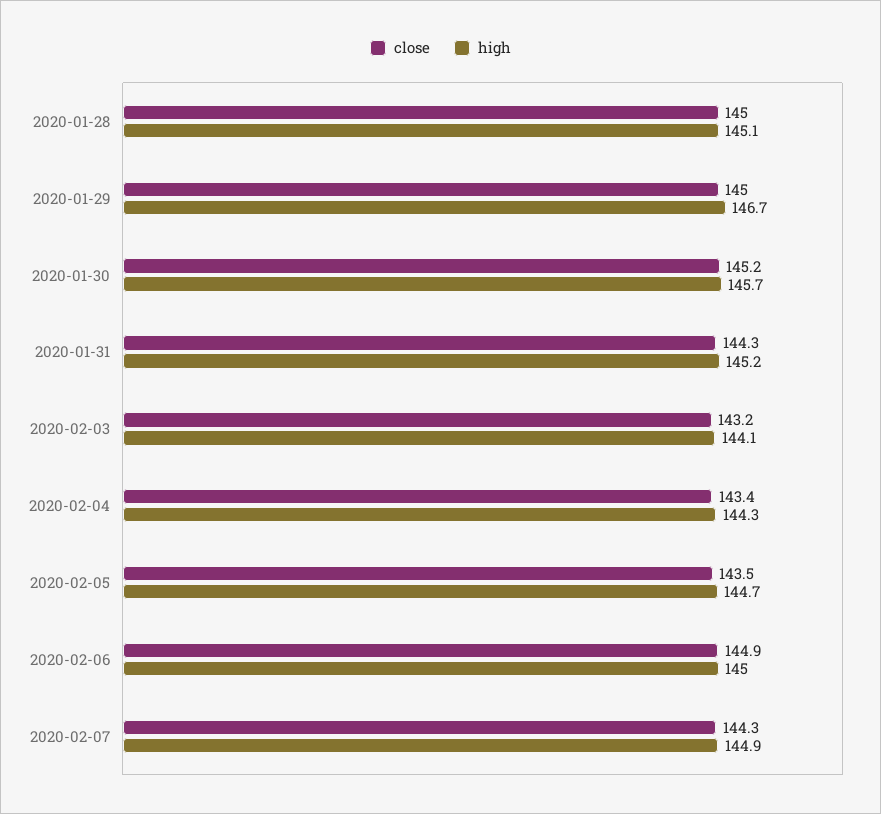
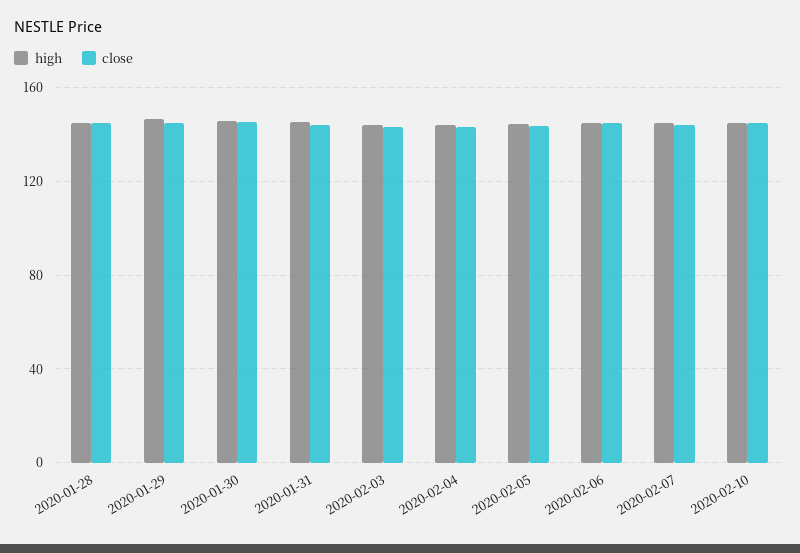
high, 2020-02-10: none -> 145
close, 2020-02-10: none -> 145

